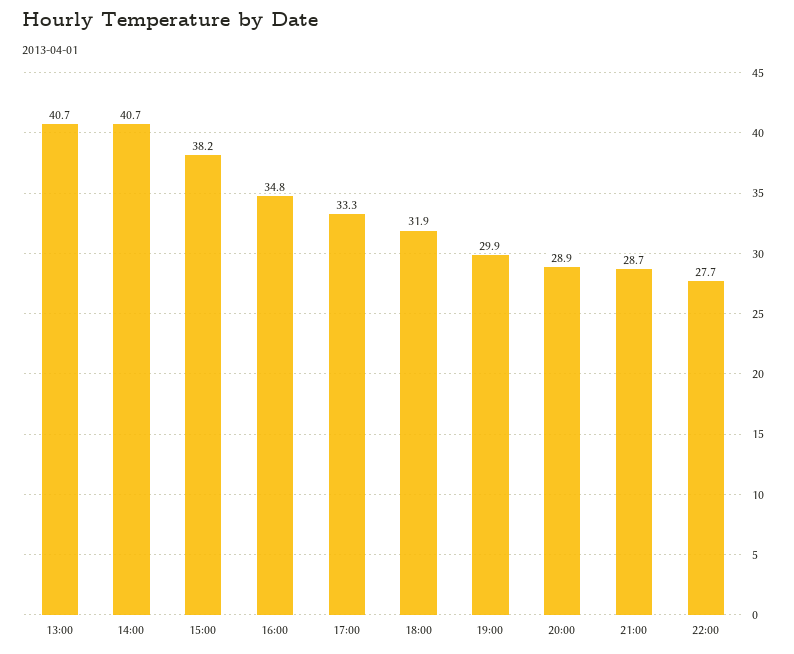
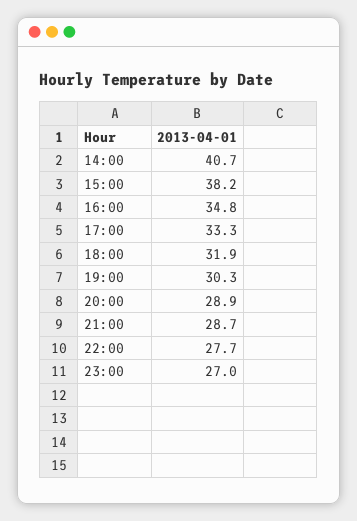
13:00: 40.7 -> none
19:00: 29.9 -> 30.3
23:00: none -> 27

